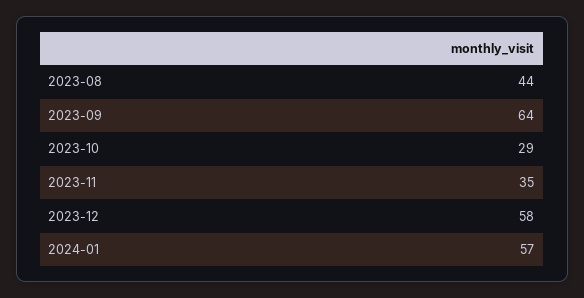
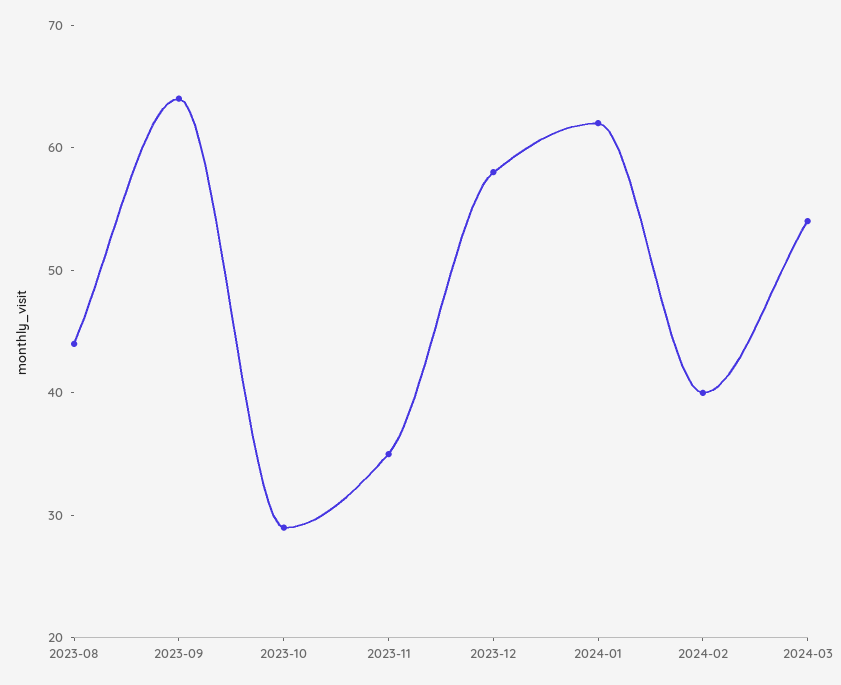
2024-01: 57 -> 62
2024-02: none -> 40
2024-03: none -> 54

